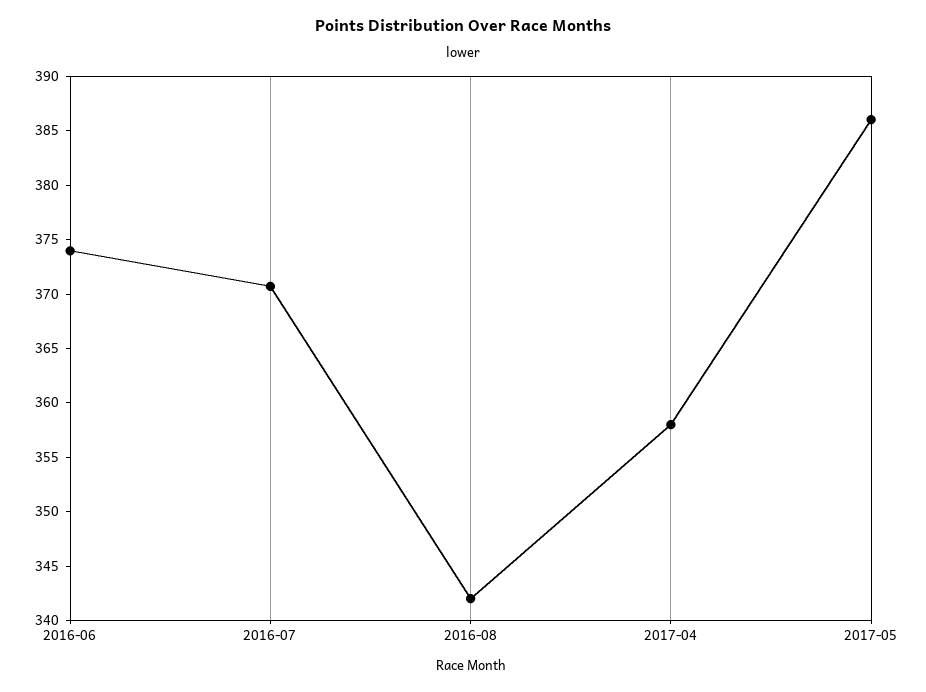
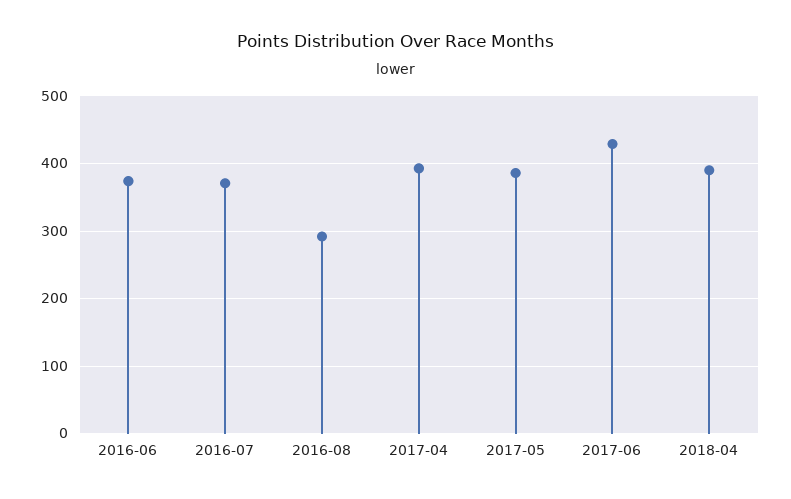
2016-08: 342 -> 290
2017-04: 358 -> 390
2017-06: none -> 430
2018-04: none -> 390

